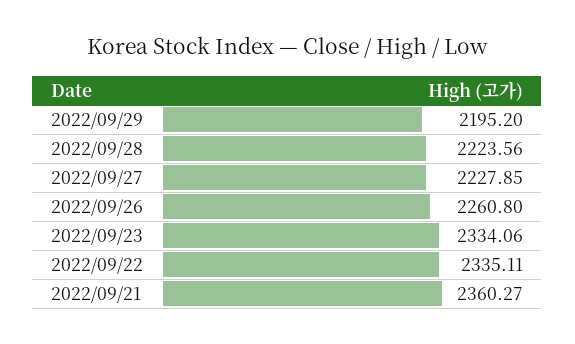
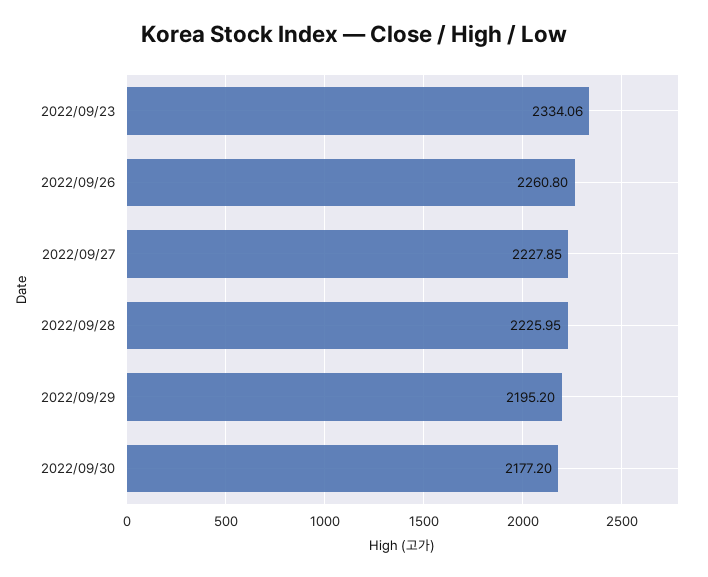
2022/09/28: 2223.56 -> 2225.95
2022/09/22: 2335.11 -> none
2022/09/21: 2360.27 -> none
2022/09/30: none -> 2177.2

